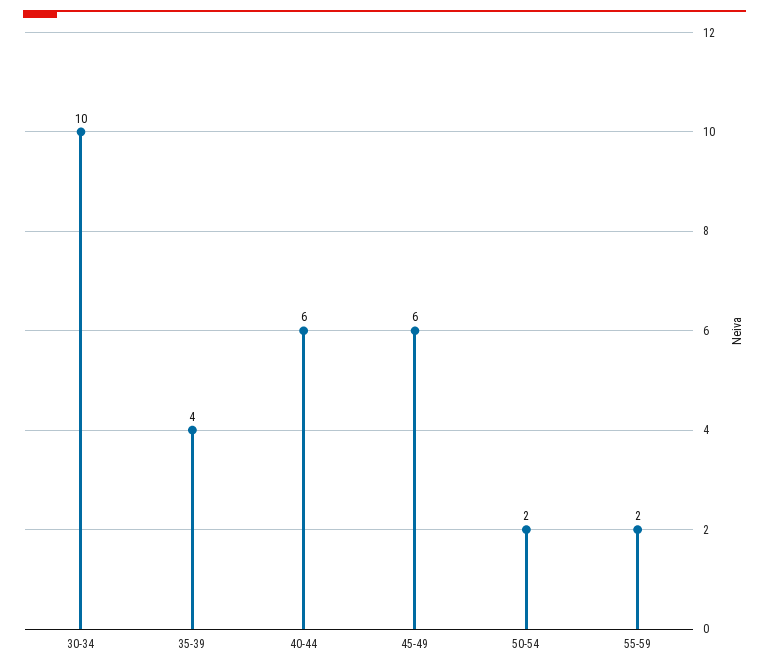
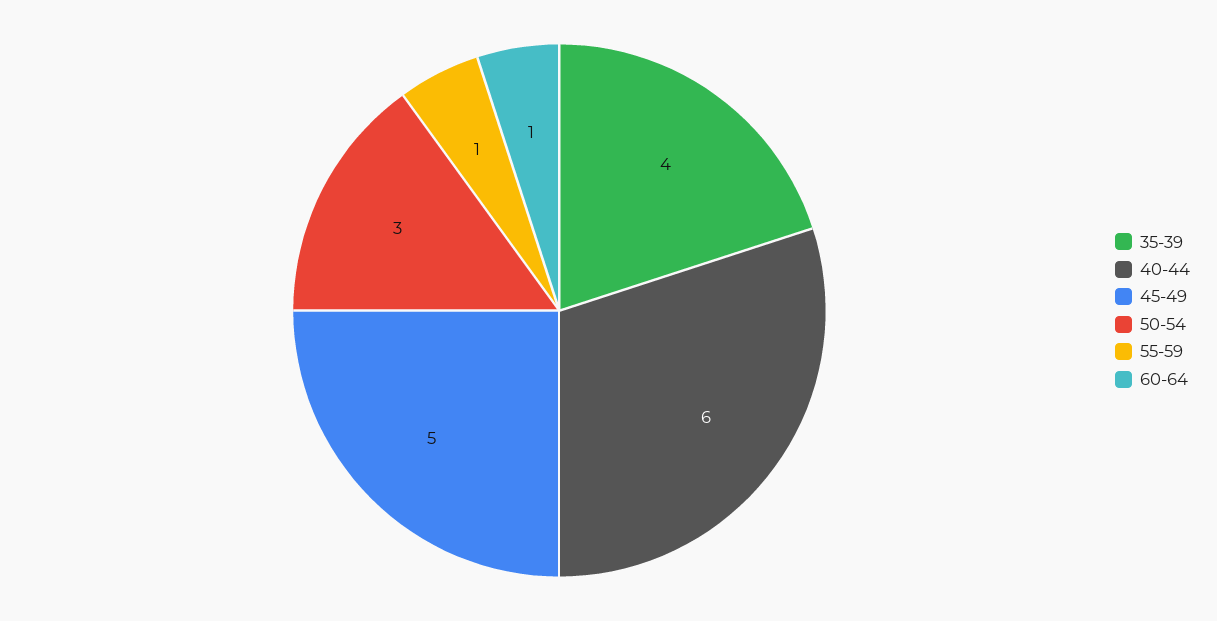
30-34: 10 -> none
45-49: 6 -> 5
50-54: 2 -> 3
55-59: 2 -> 1
60-64: none -> 1

